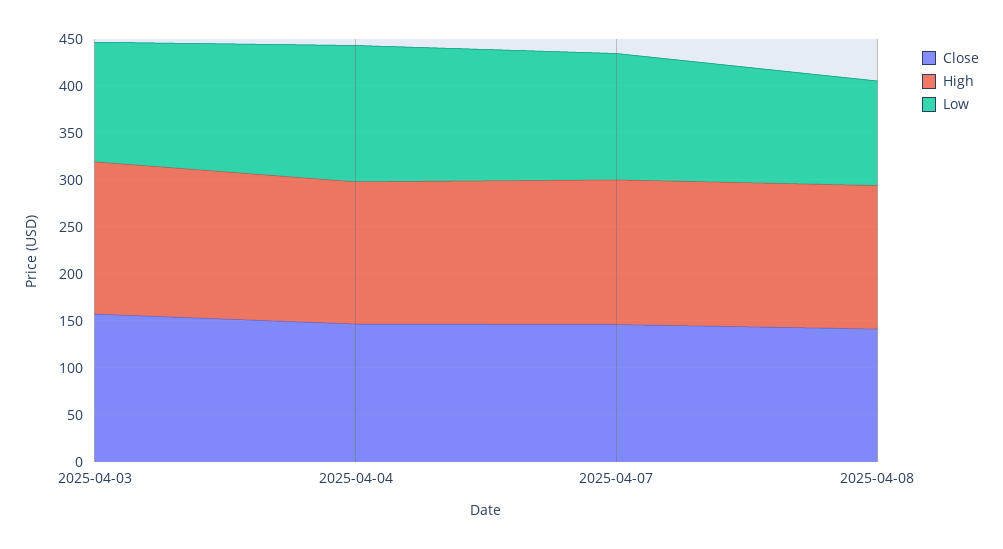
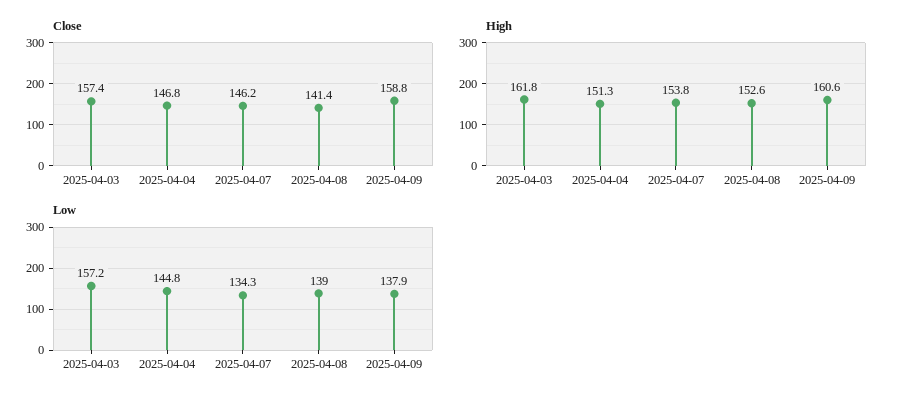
Low, 2025-04-03: 130 -> 157.2
Low, 2025-04-08: 110 -> 139
Close, 2025-04-09: none -> 158.8
High, 2025-04-09: none -> 160.6
Low, 2025-04-09: none -> 137.9

